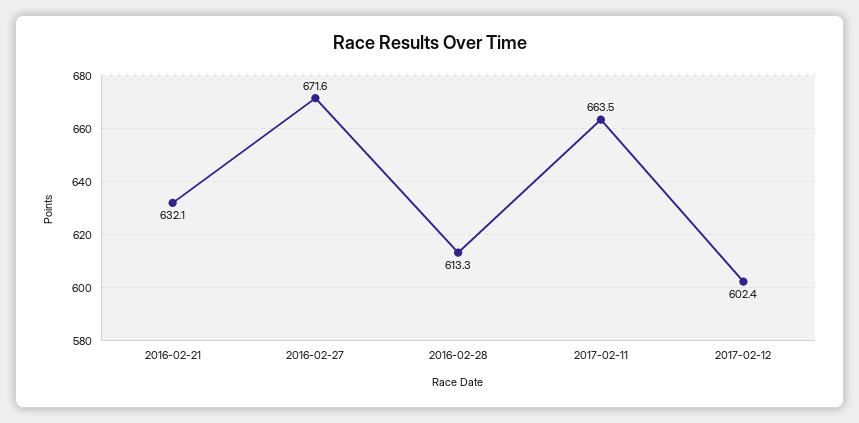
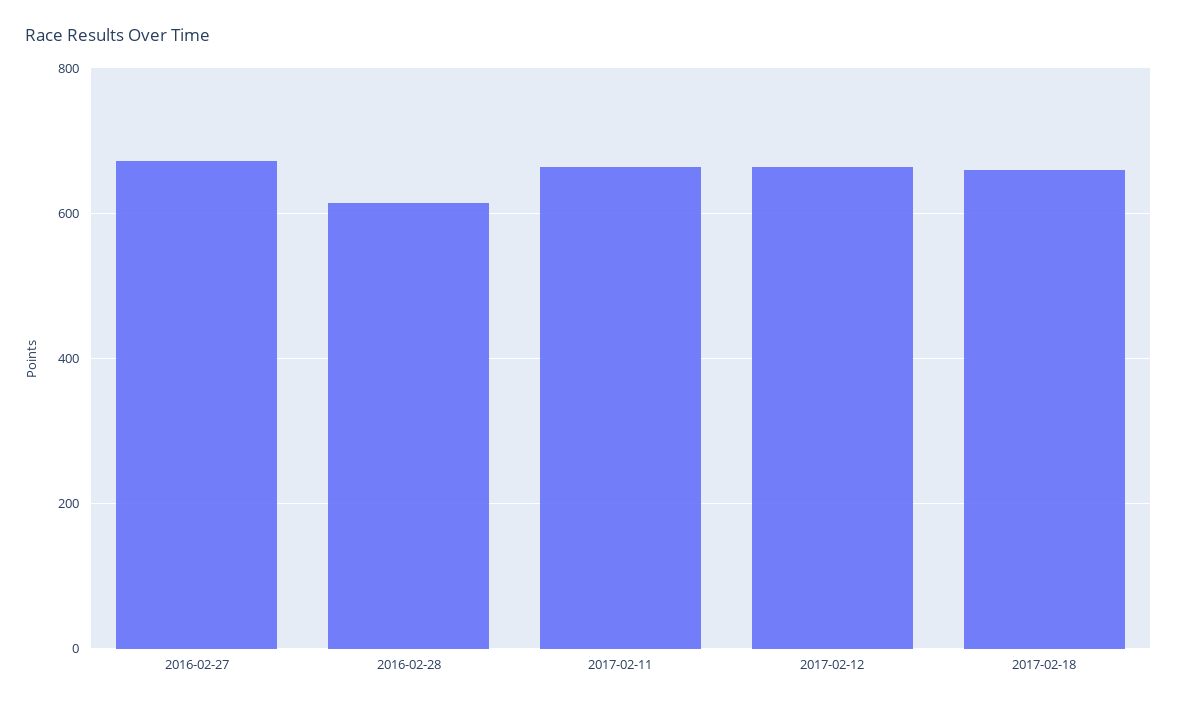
2016-02-21: 632.1 -> none
2017-02-12: 602.4 -> 660
2017-02-18: none -> 660

